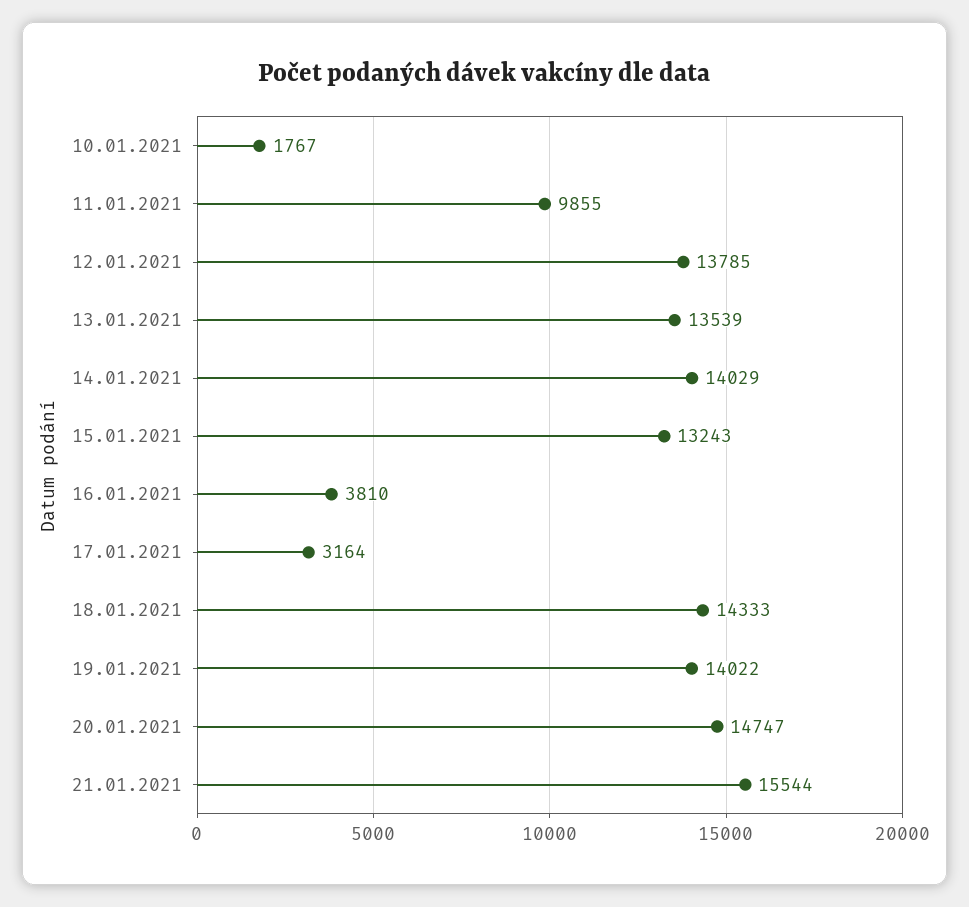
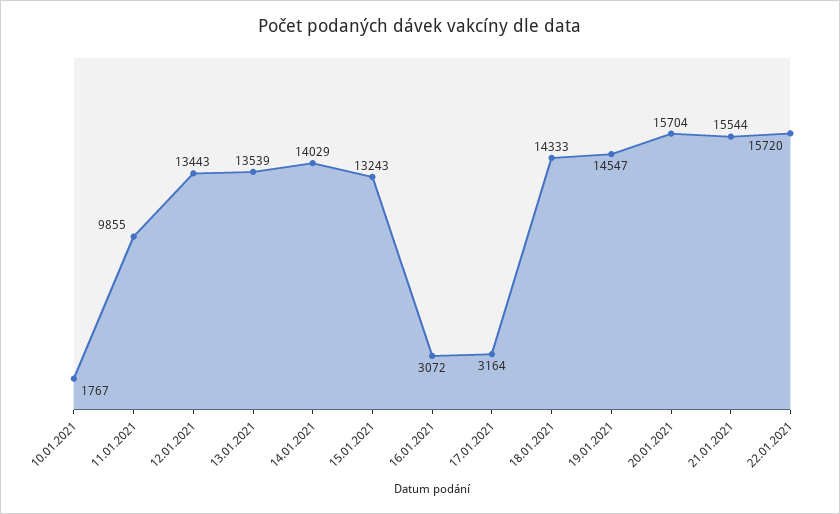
12.01.2021: 13785 -> 13443
16.01.2021: 3810 -> 3072
19.01.2021: 14022 -> 14547
20.01.2021: 14747 -> 15704
22.01.2021: none -> 15720

